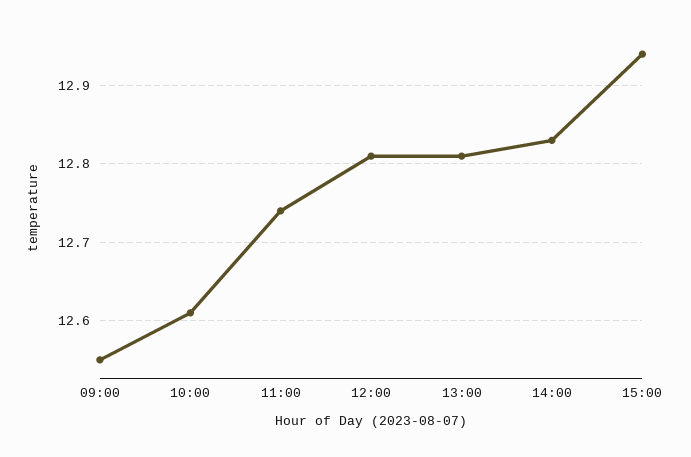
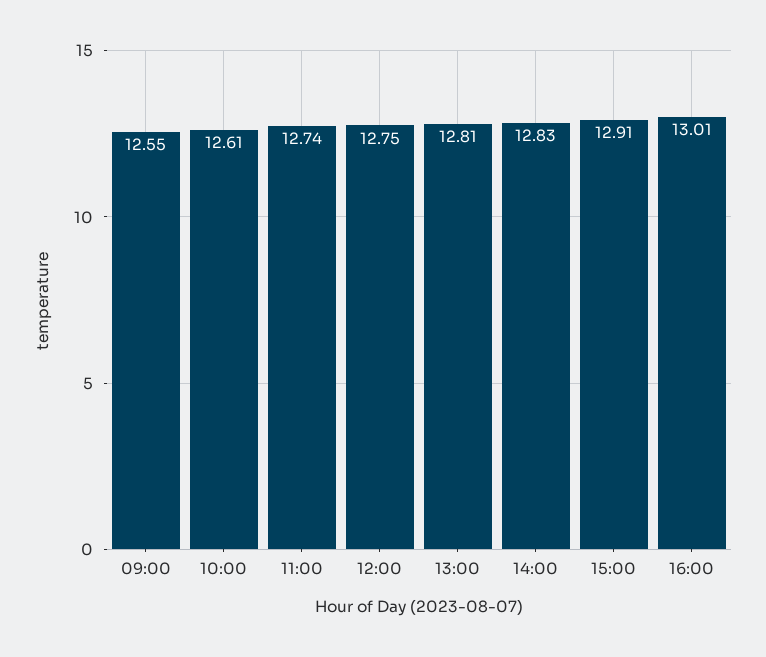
12:00: 12.81 -> 12.75
15:00: 12.94 -> 12.91
16:00: none -> 13.01

